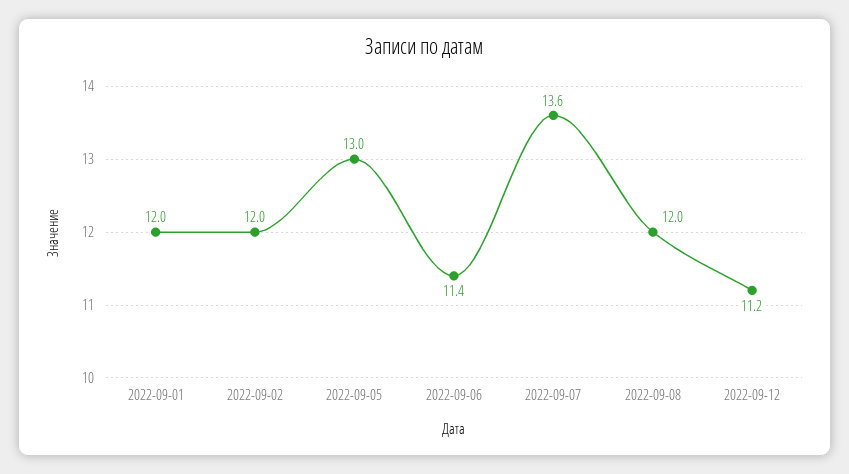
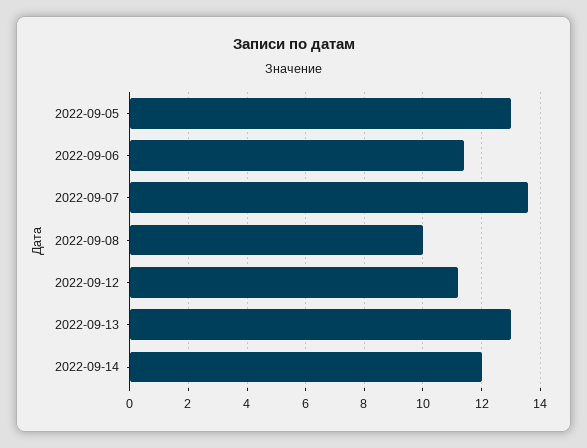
2022-09-01: 12 -> none
2022-09-02: 12 -> none
2022-09-08: 12 -> 10
2022-09-13: none -> 13
2022-09-14: none -> 12

